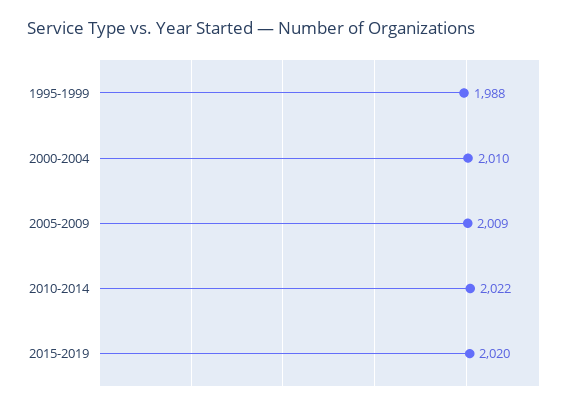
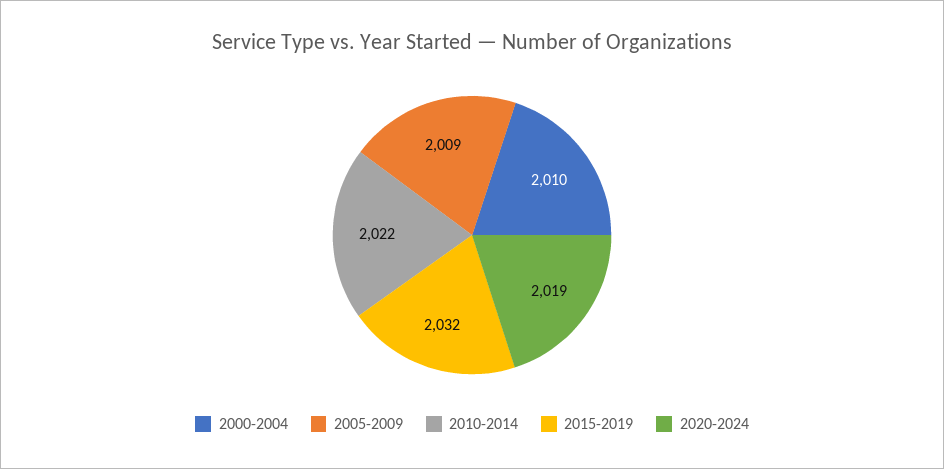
1995-1999: 1988 -> none
2015-2019: 2020 -> 2032
2020-2024: none -> 2019

